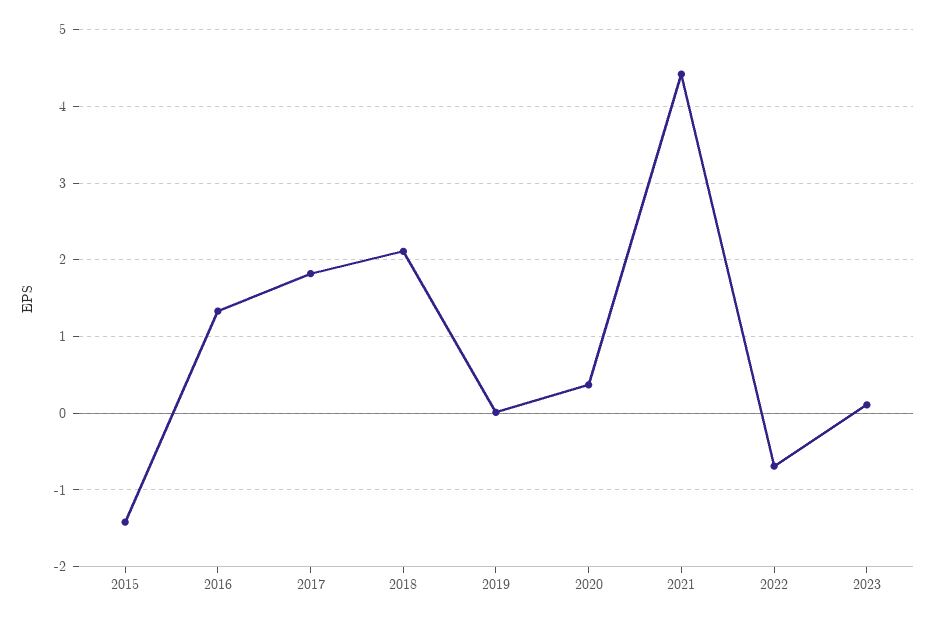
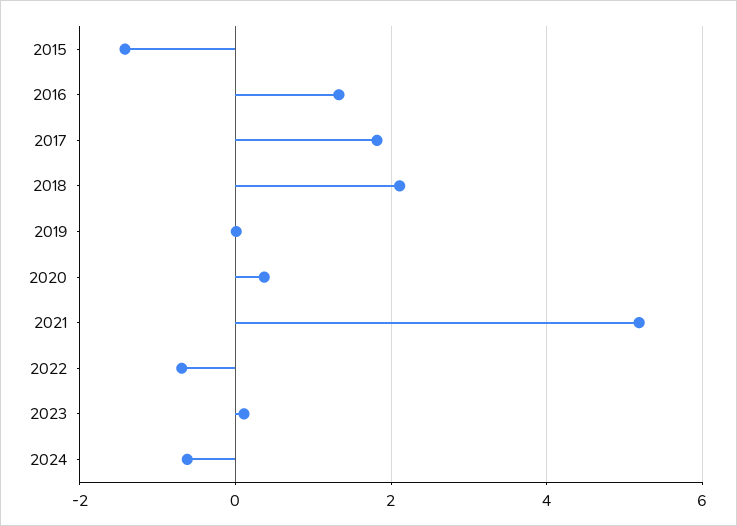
2021: 4.4 -> 5.2
2024: none -> -0.6

